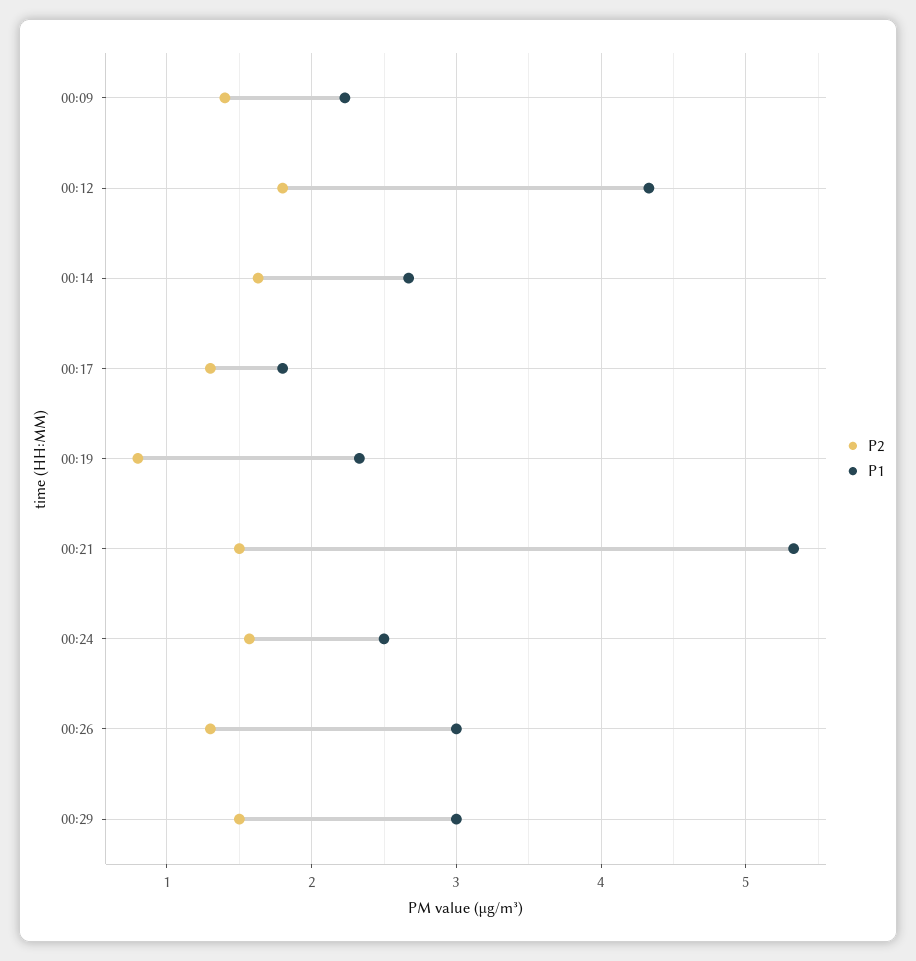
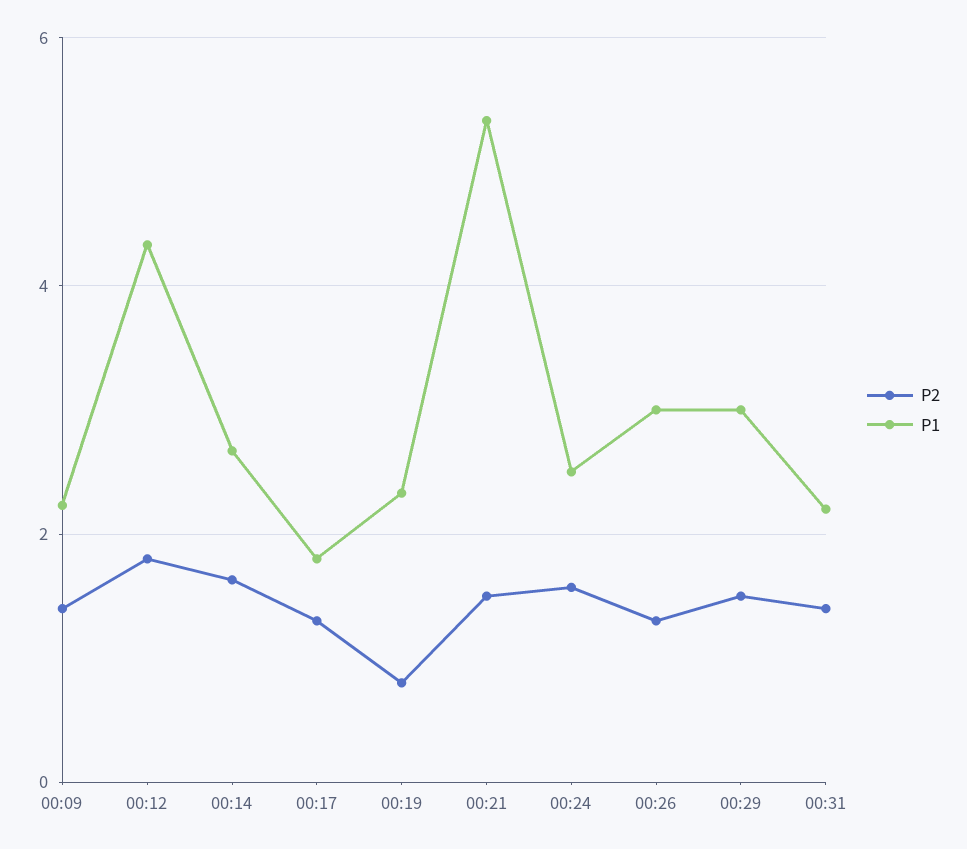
P2, 00:31: none -> 1.4
P1, 00:31: none -> 2.2

